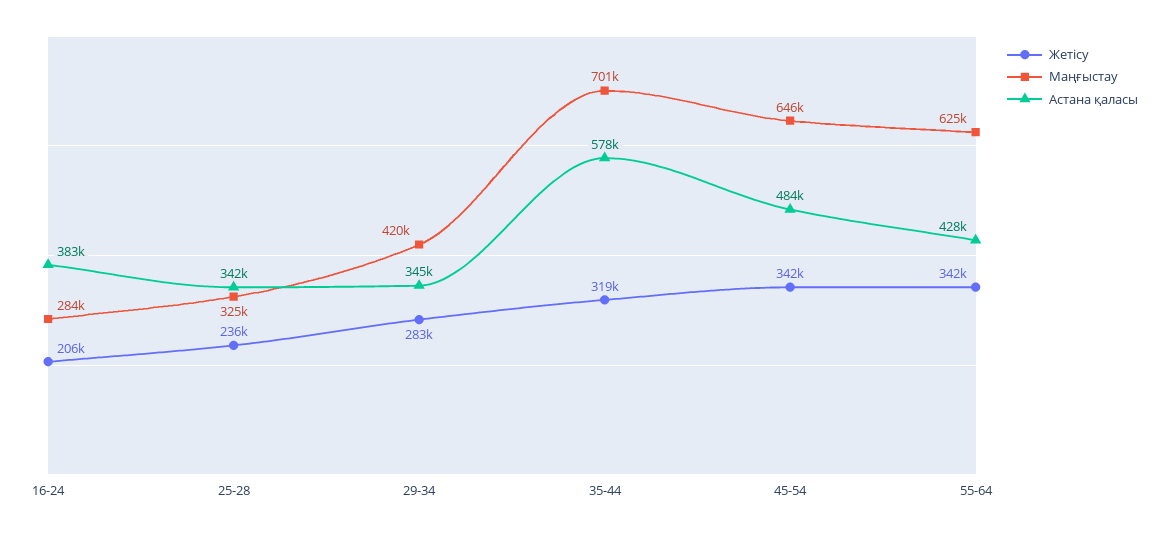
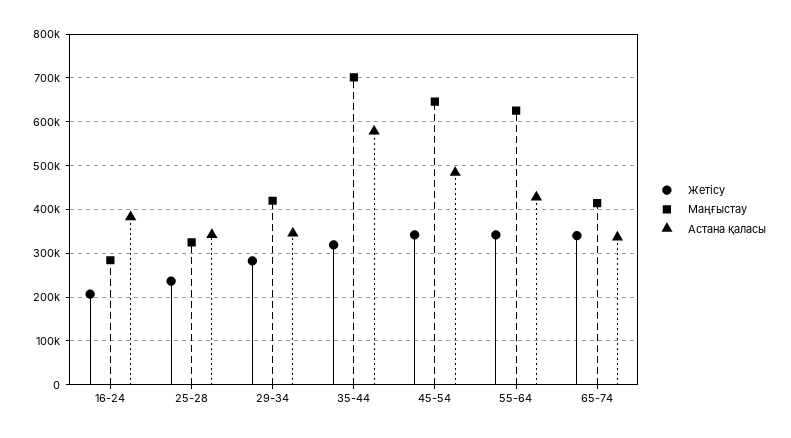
Жетісу, 65-74: none -> 340000
Маңғыстау, 65-74: none -> 420000
Астана қаласы, 65-74: none -> 340000

